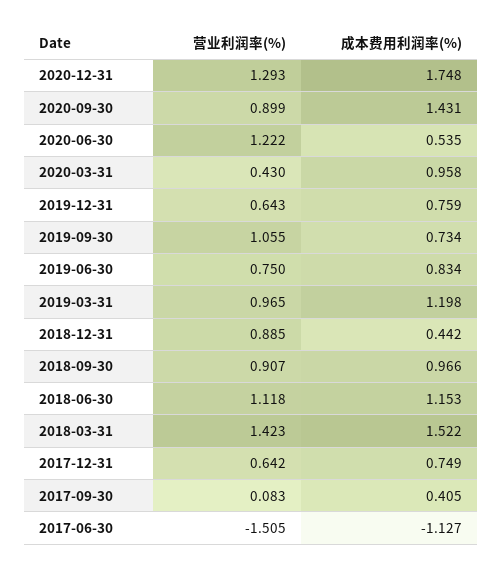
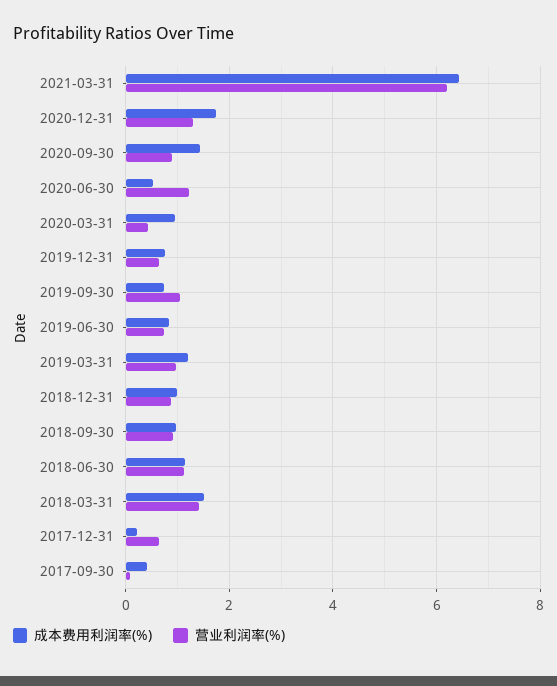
成本费用利润率(%), 2018-12-31: 0.442 -> 1
成本费用利润率(%), 2017-12-31: 0.749 -> 0.2
营业利润率(%), 2017-06-30: -1.505 -> none
成本费用利润率(%), 2017-06-30: -1.127 -> none
成本费用利润率(%), 2021-03-31: none -> 6.4
营业利润率(%), 2021-03-31: none -> 6.2

